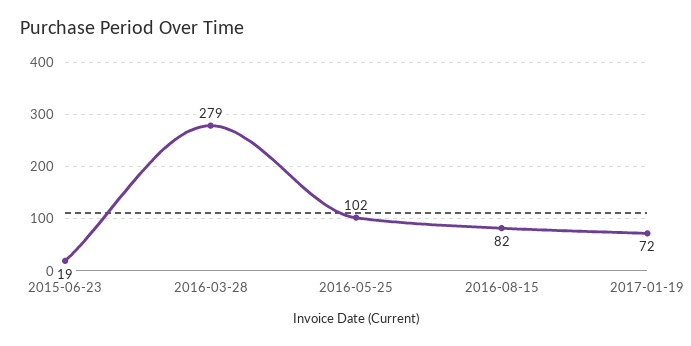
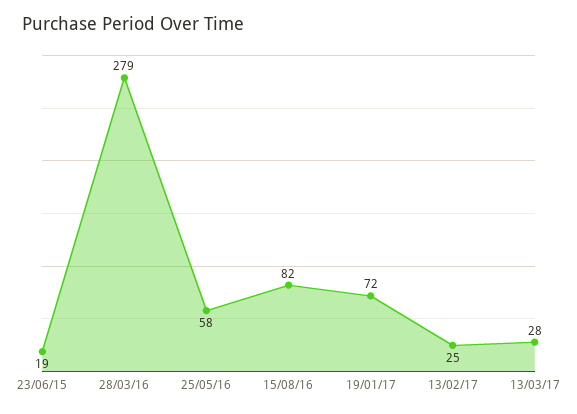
2016-05-25: 102 -> 58
13/02/17: none -> 25
13/03/17: none -> 28

